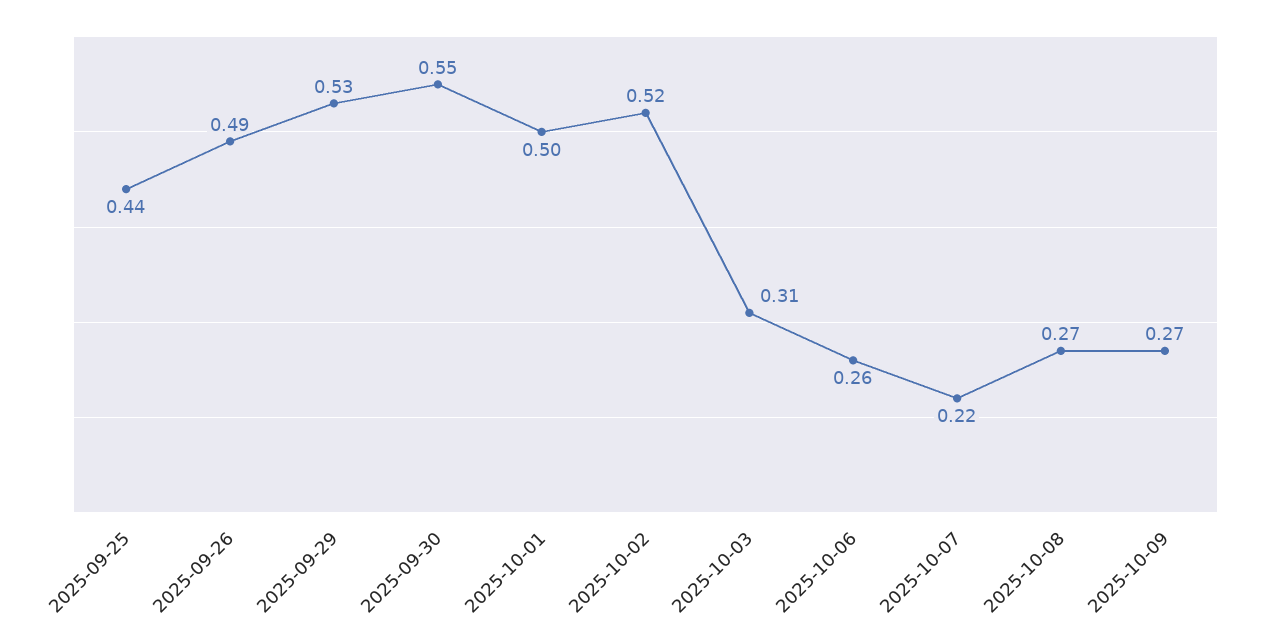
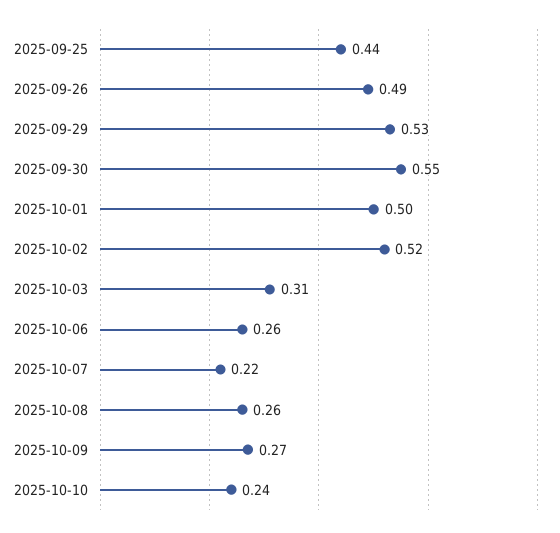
2025-10-08: 0.27 -> 0.26
2025-10-10: none -> 0.24

